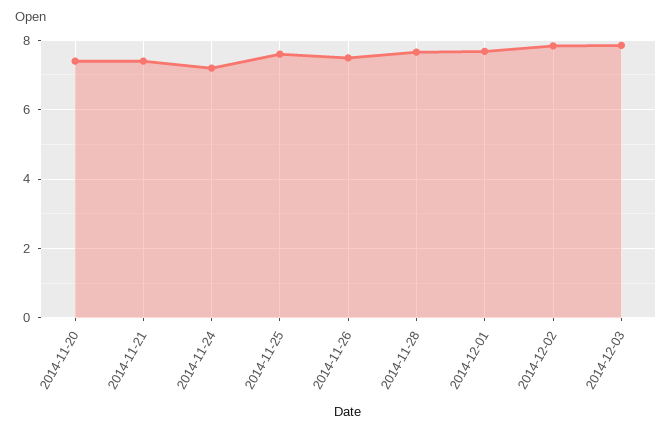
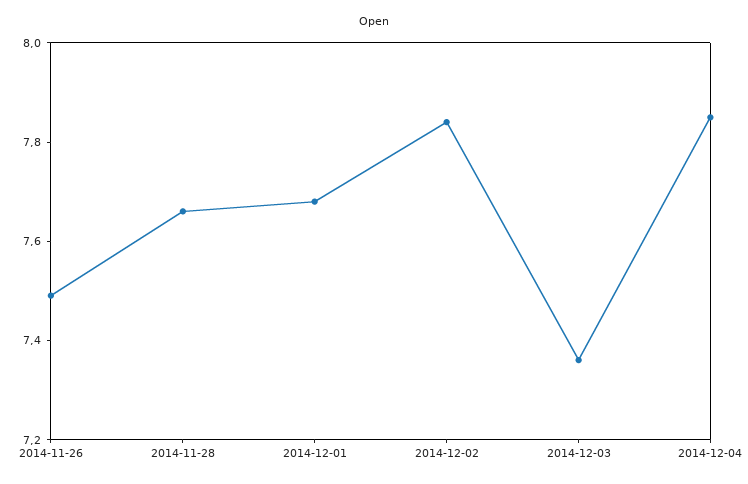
2014-11-20: 7.4 -> none
2014-11-21: 7.4 -> none
2014-11-24: 7.2 -> none
2014-11-25: 7.6 -> none
2014-12-03: 7.8 -> 7.35
2014-12-04: none -> 7.85

